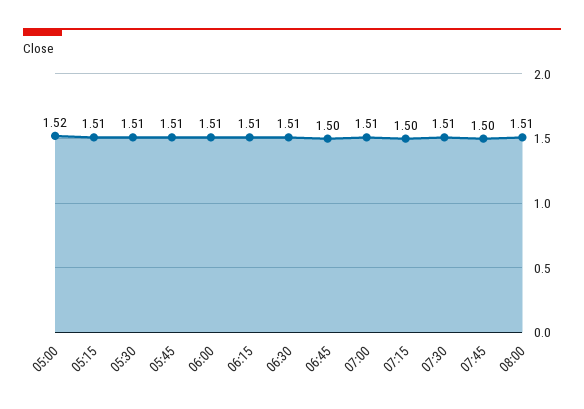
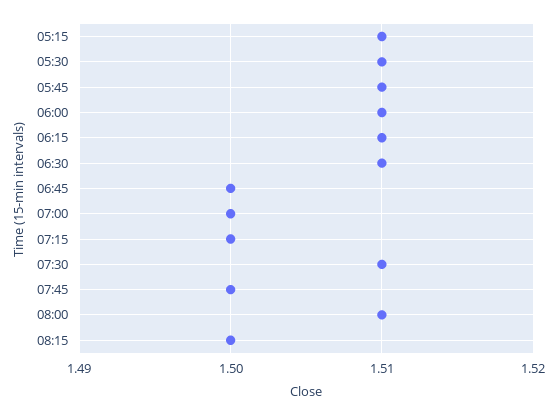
05:00: 1.52 -> none
07:00: 1.51 -> 1.5
08:15: none -> 1.5

